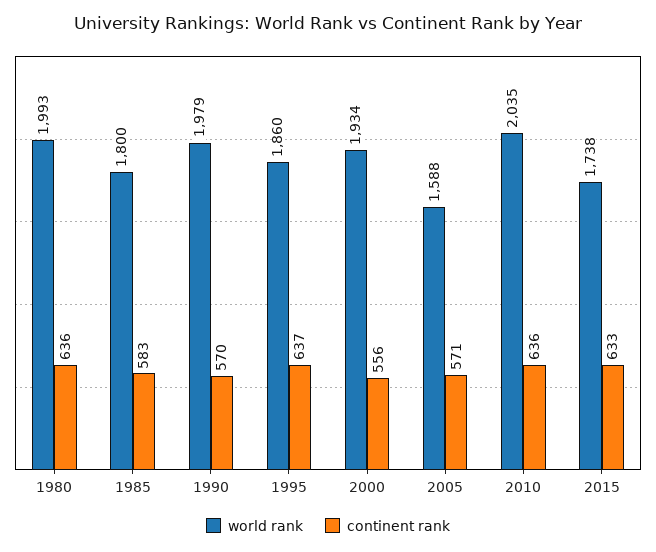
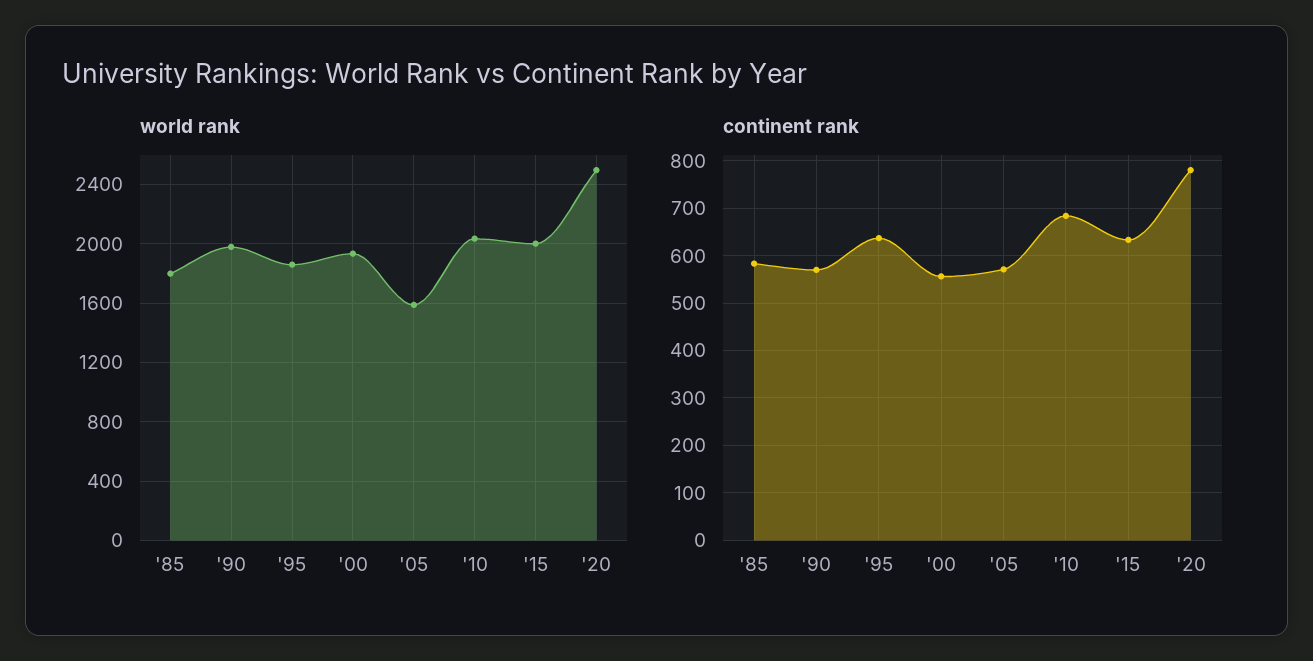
world rank, 1980: 1993 -> none
continent rank, 1980: 636 -> none
continent rank, 2010: 636 -> 680
world rank, 2015: 1738 -> 2000
world rank, '20: none -> 2500
continent rank, '20: none -> 780

